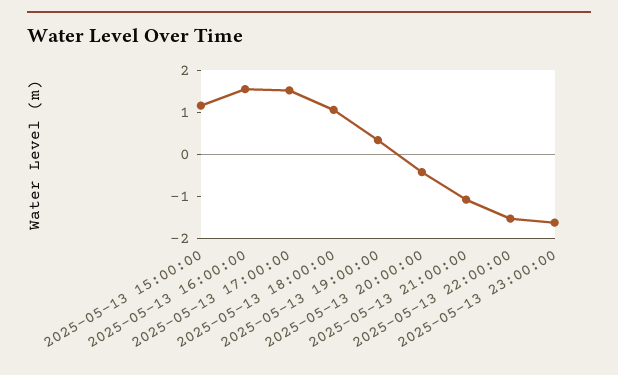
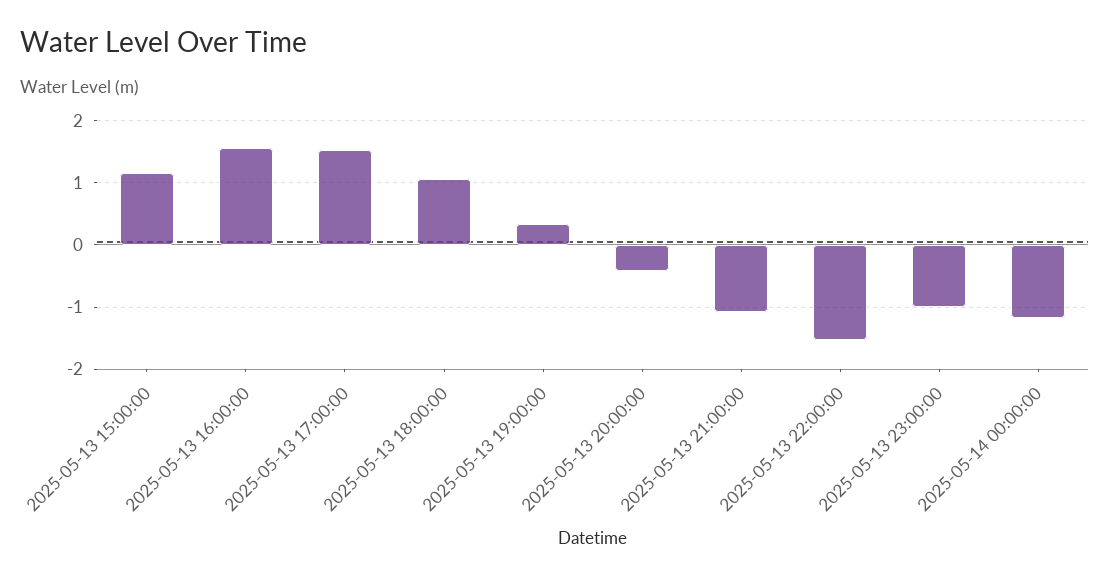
2025-05-13 23:00:00: -1.6 -> -1
2025-05-14 00:00:00: none -> -1.2

